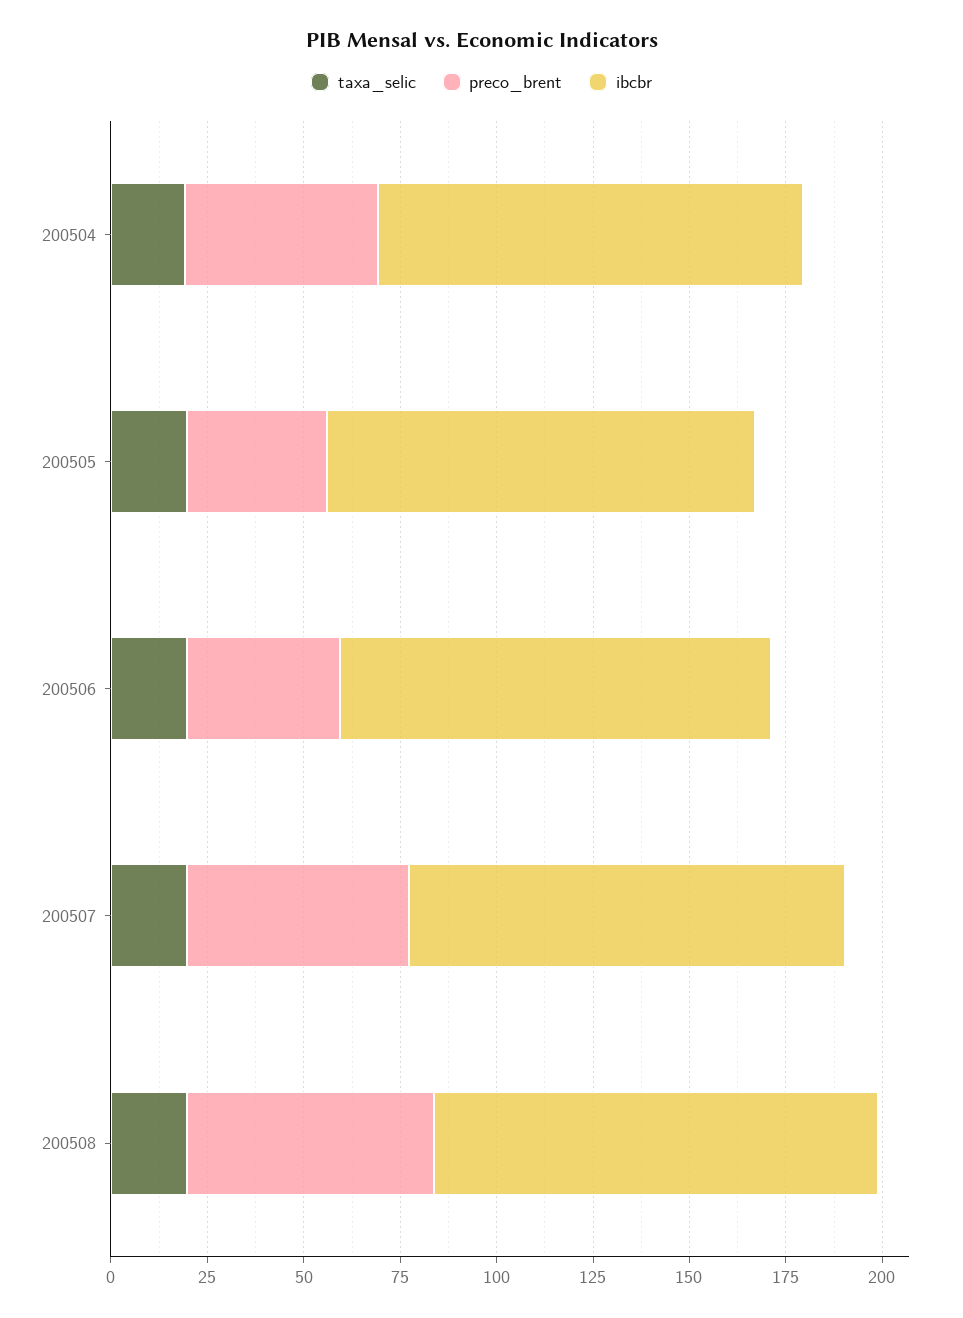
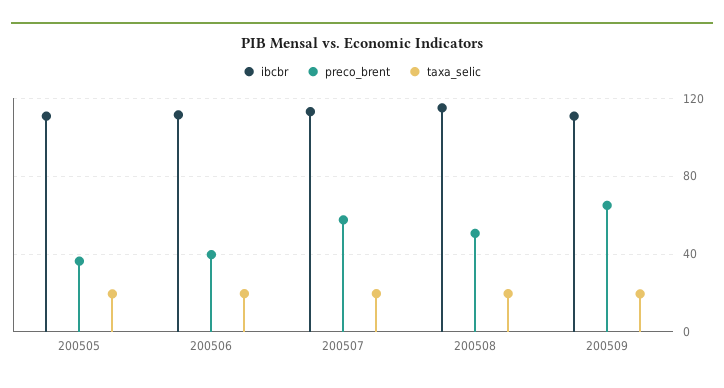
taxa_selic, 200504: 20 -> none
preco_brent, 200504: 50 -> none
ibcbr, 200504: 110 -> none
preco_brent, 200508: 65 -> 50
ibcbr, 200509: none -> 110
preco_brent, 200509: none -> 65
taxa_selic, 200509: none -> 20

